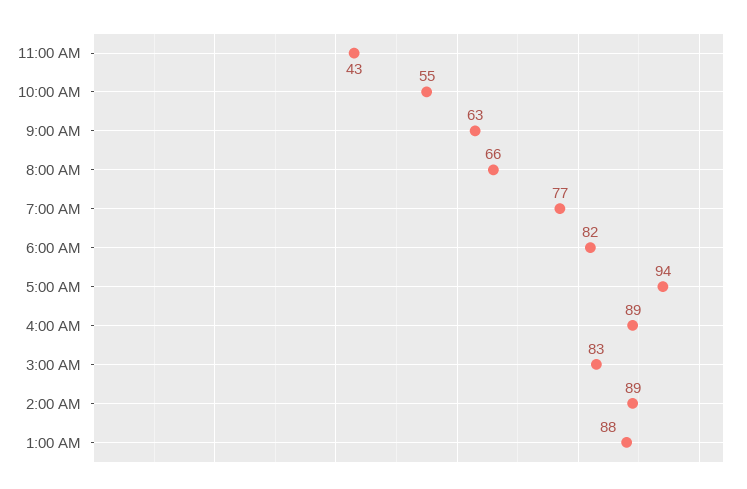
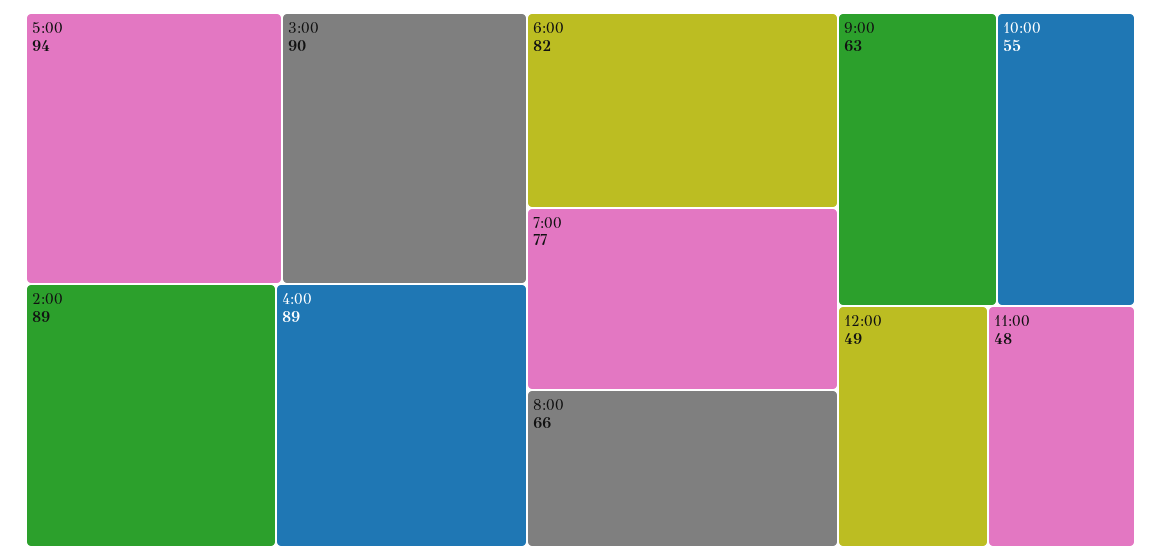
11:00 AM: 43 -> 48
3:00 AM: 83 -> 90
1:00 AM: 88 -> none
12:00: none -> 49

